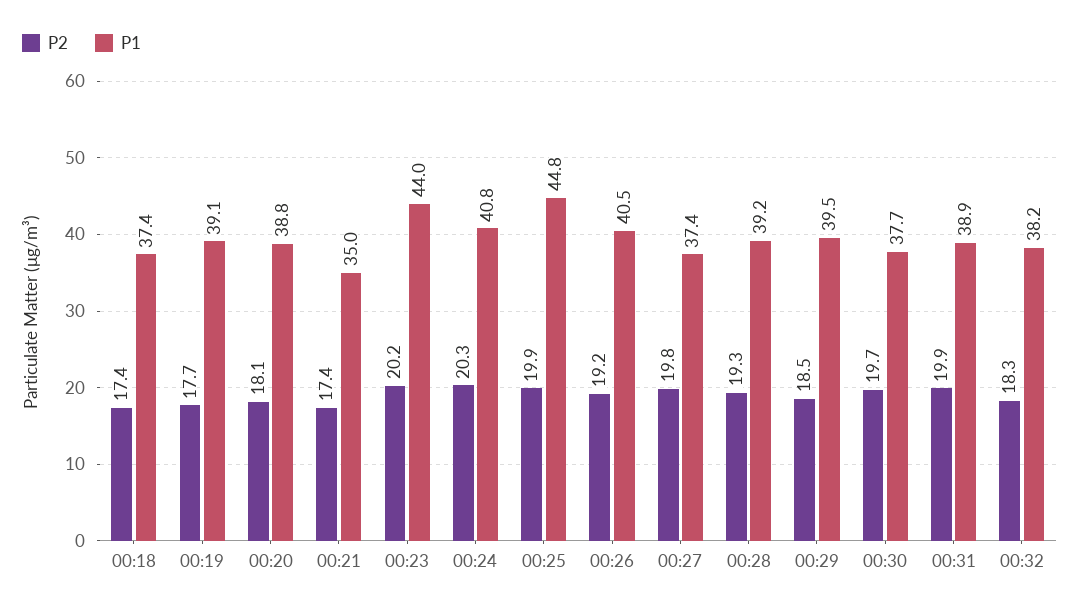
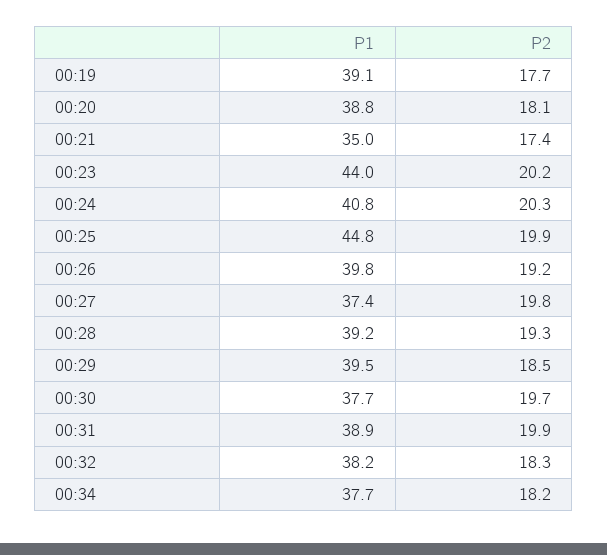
P2, 00:18: 17.4 -> none
P1, 00:18: 37.4 -> none
P1, 00:26: 40.5 -> 39.8
P1, 00:34: none -> 37.7
P2, 00:34: none -> 18.2

